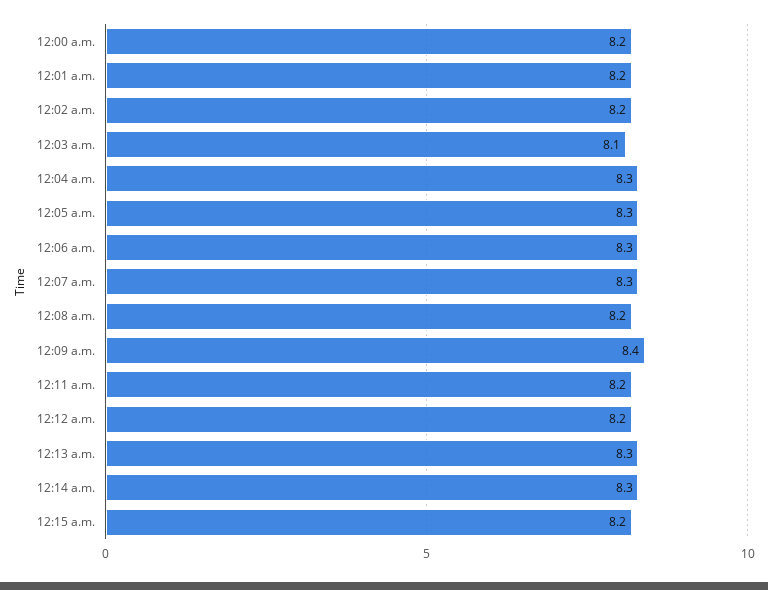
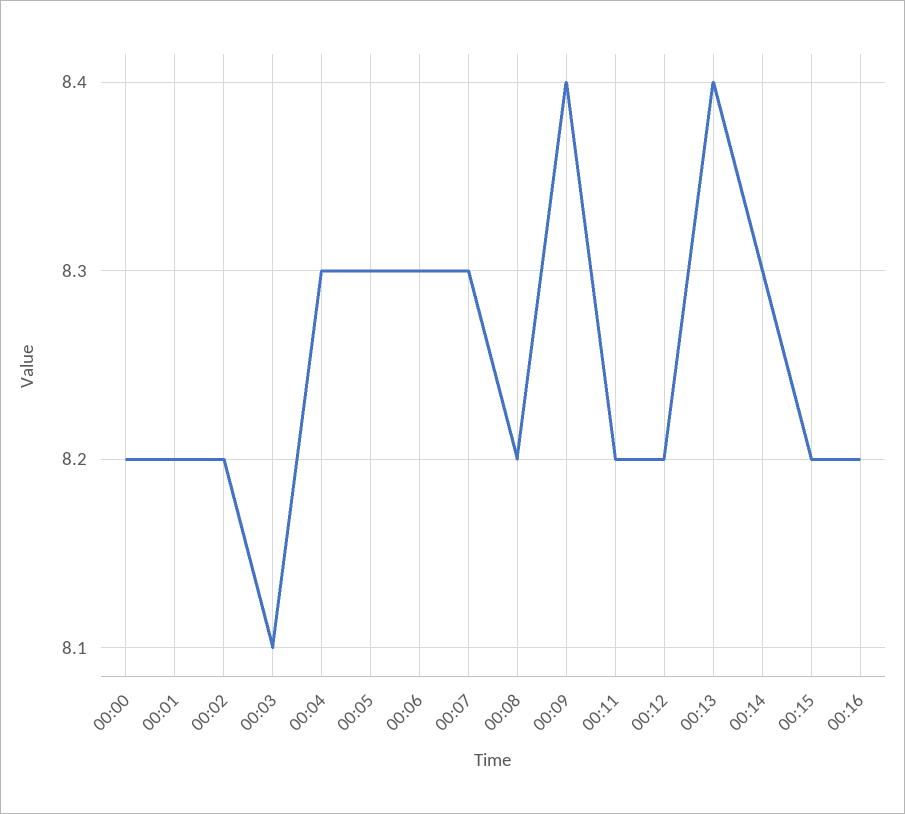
12:13 a.m.: 8.3 -> 8.4
00:16: none -> 8.2

